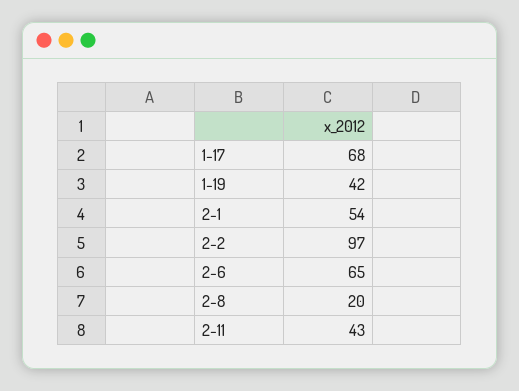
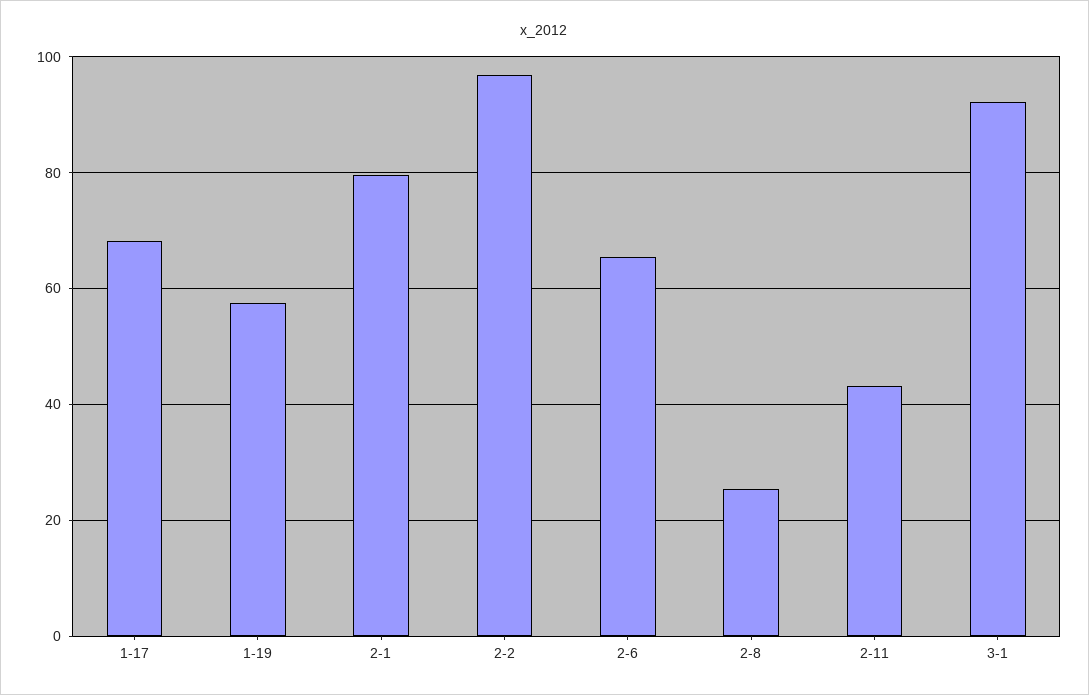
1-19: 42 -> 58
2-1: 54 -> 80
2-8: 20 -> 26
3-1: none -> 92

